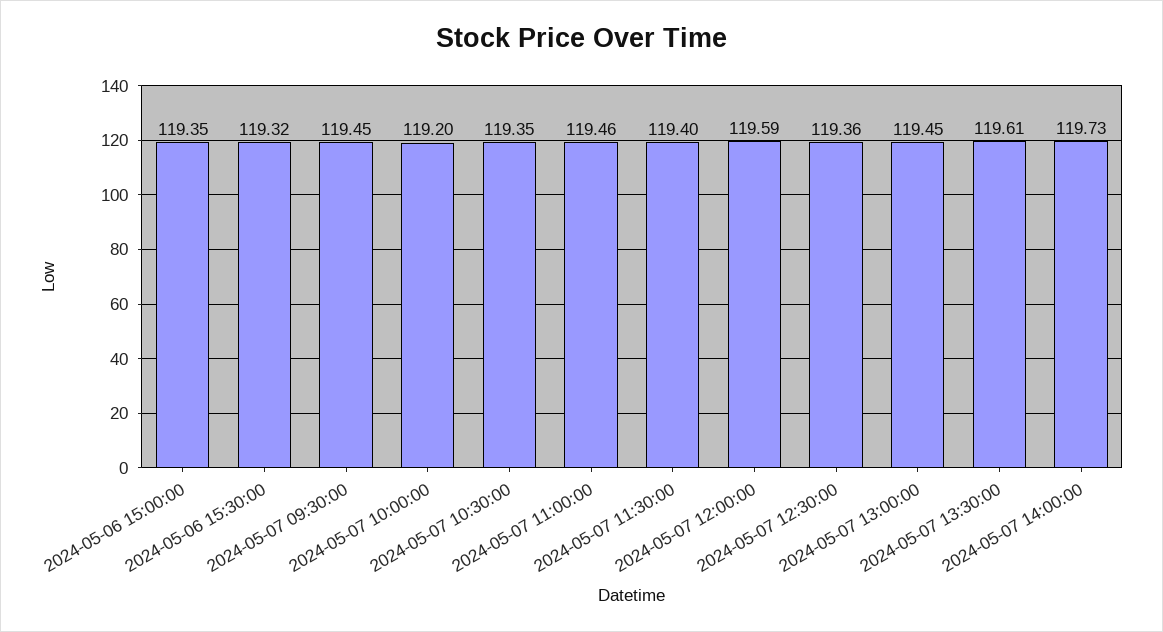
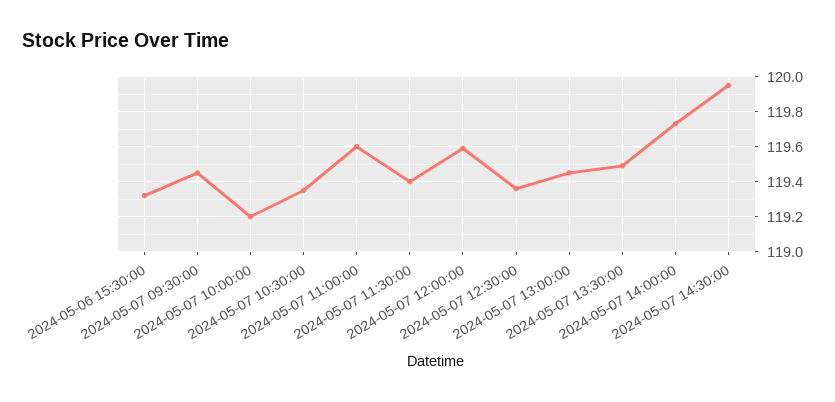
2024-05-06 15:00:00: 119.35 -> none
2024-05-07 11:00:00: 119.46 -> 119.6
2024-05-07 13:30:00: 119.61 -> 119.5
2024-05-07 14:30:00: none -> 119.95

